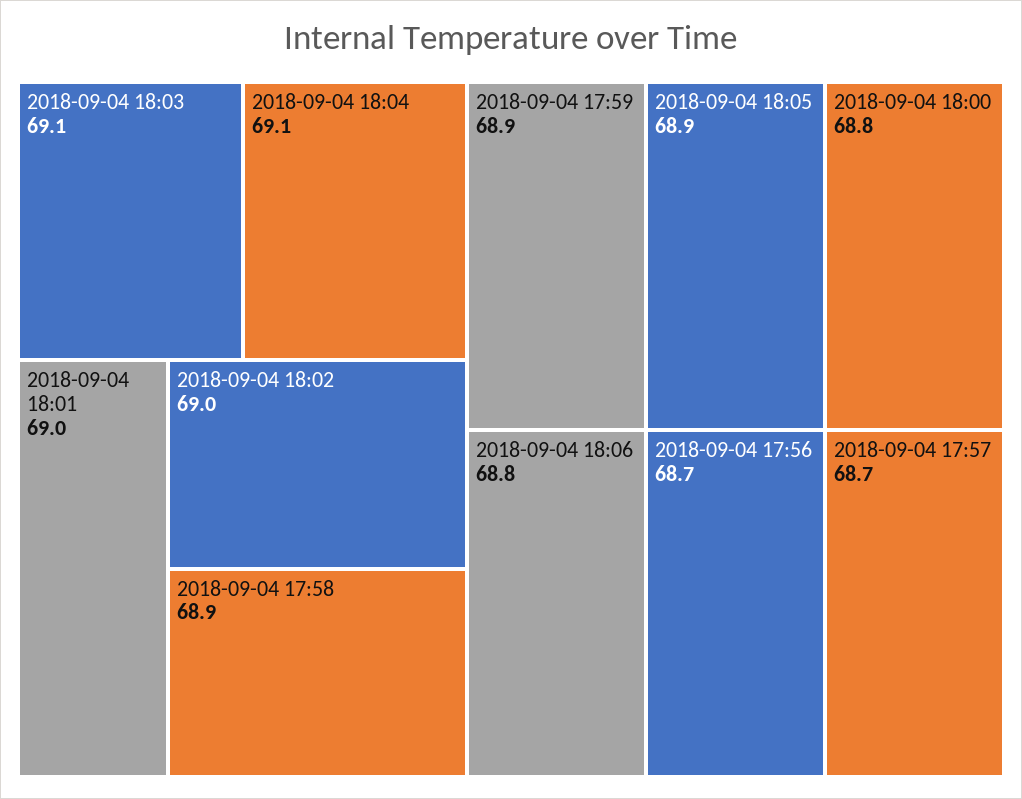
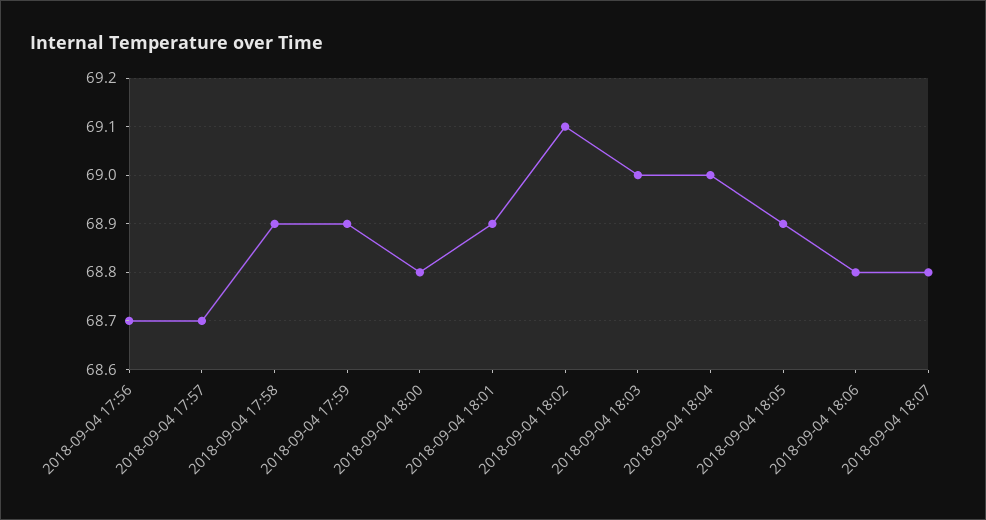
2018-09-04 18:03: 69.1 -> 69
2018-09-04 18:04: 69.1 -> 69
2018-09-04 18:01: 69 -> 68.9
2018-09-04 18:02: 69 -> 69.1
2018-09-04 18:07: none -> 68.8

